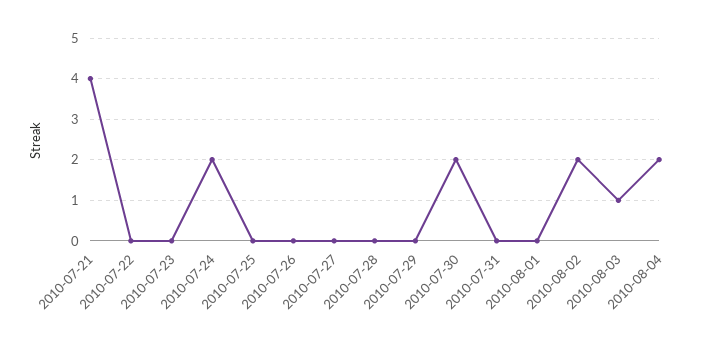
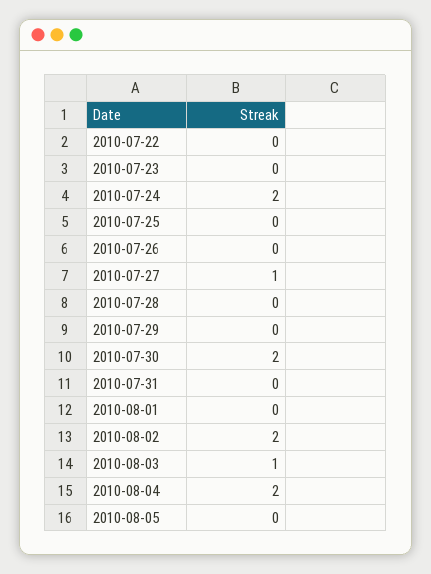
2010-07-21: 4 -> none
2010-07-27: 0 -> 1
2010-08-05: none -> 0

